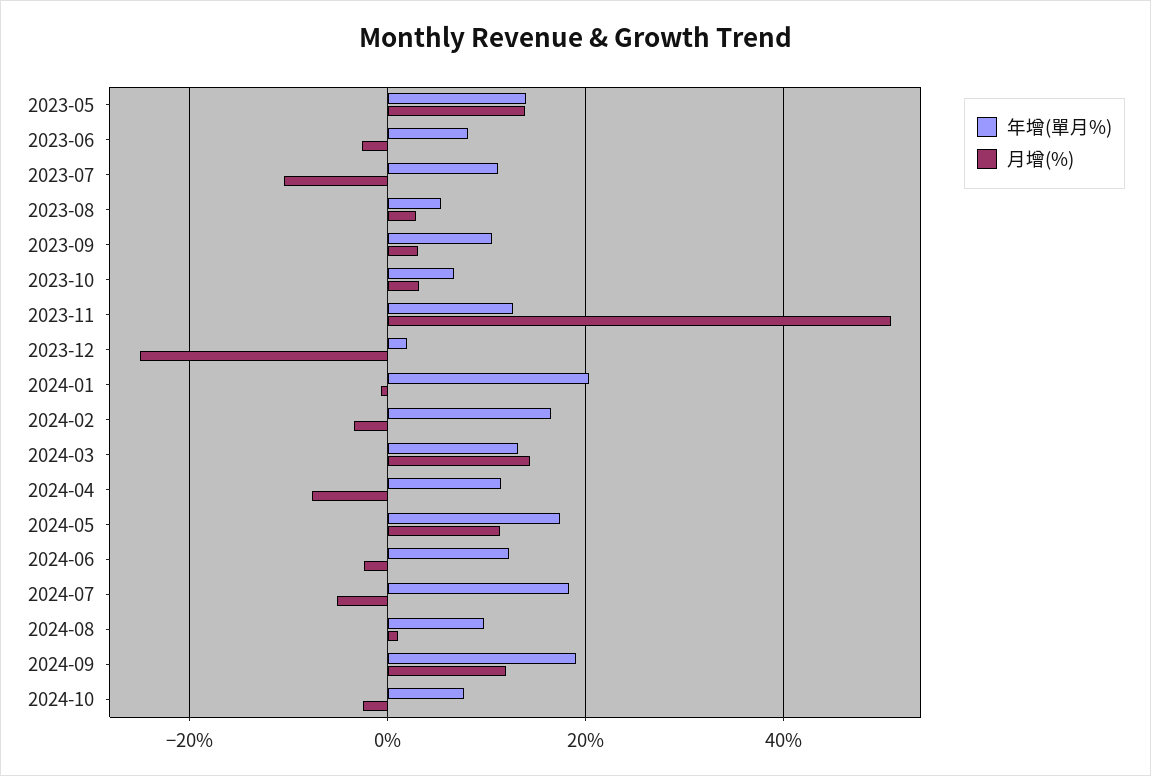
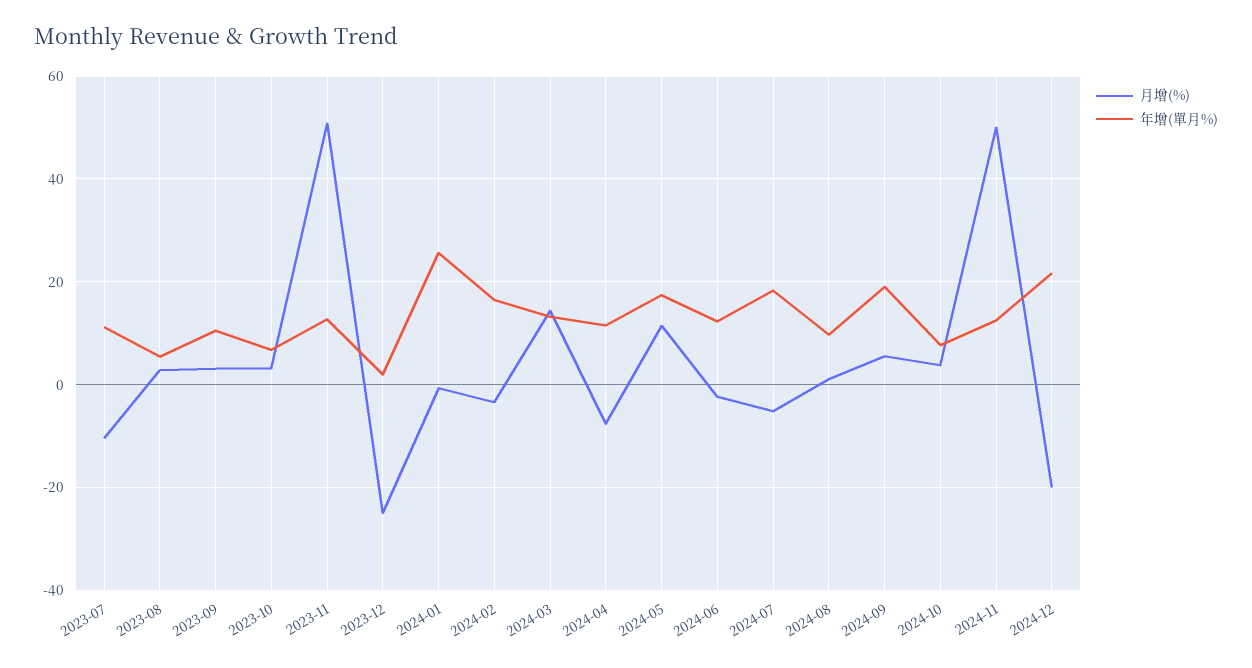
年增(單月%), 2023-05: 14 -> none
月增(%), 2023-05: 14 -> none
年增(單月%), 2023-06: 8 -> none
月增(%), 2023-06: -2 -> none
年增(單月%), 2024-01: 20 -> 26
月增(%), 2024-09: 12 -> 6
月增(%), 2024-10: -2 -> 4
月增(%), 2024-11: none -> 50
年增(單月%), 2024-11: none -> 12
月增(%), 2024-12: none -> -20
年增(單月%), 2024-12: none -> 22

